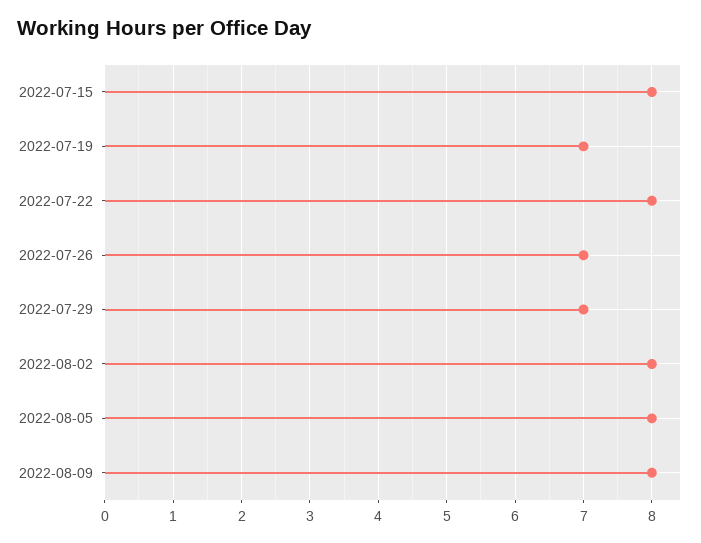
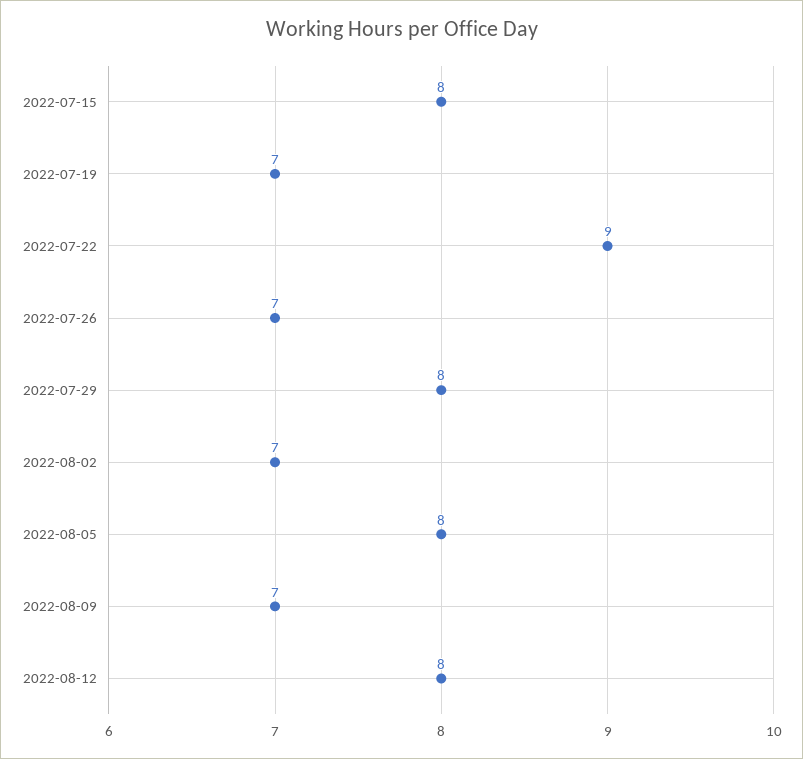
2022-07-22: 8 -> 9
2022-07-29: 7 -> 8
2022-08-02: 8 -> 7
2022-08-09: 8 -> 7
2022-08-12: none -> 8

